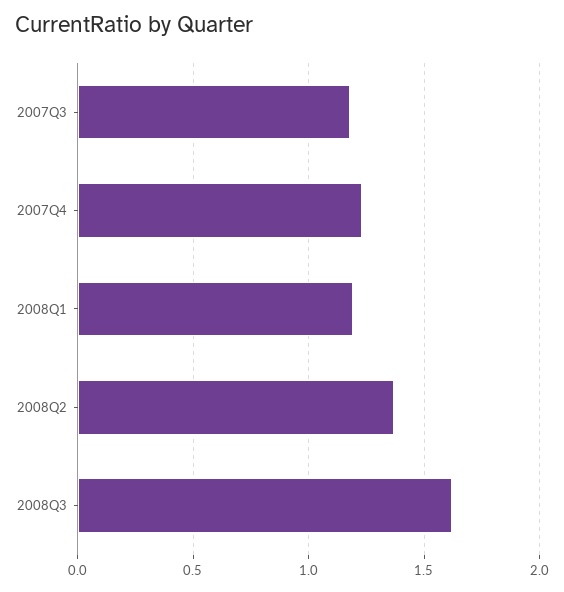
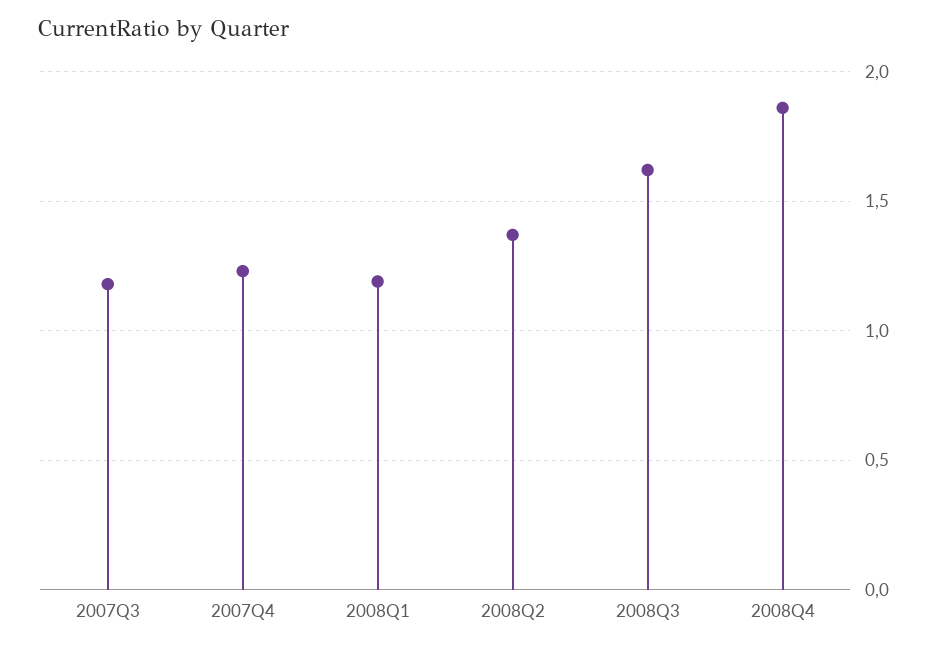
2008Q4: none -> 1.85

